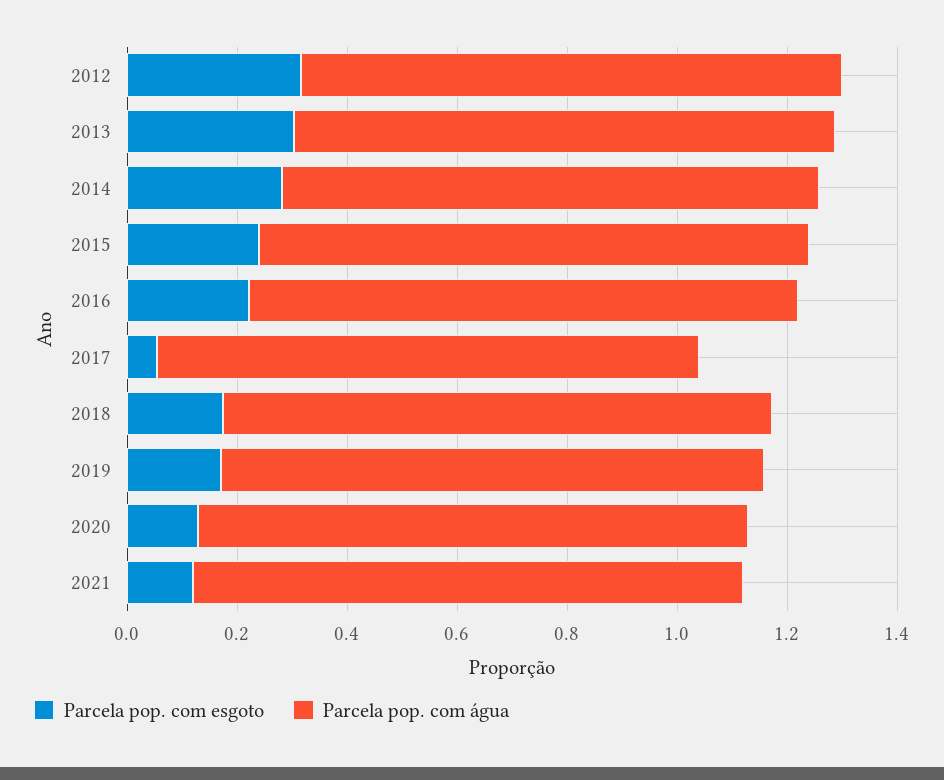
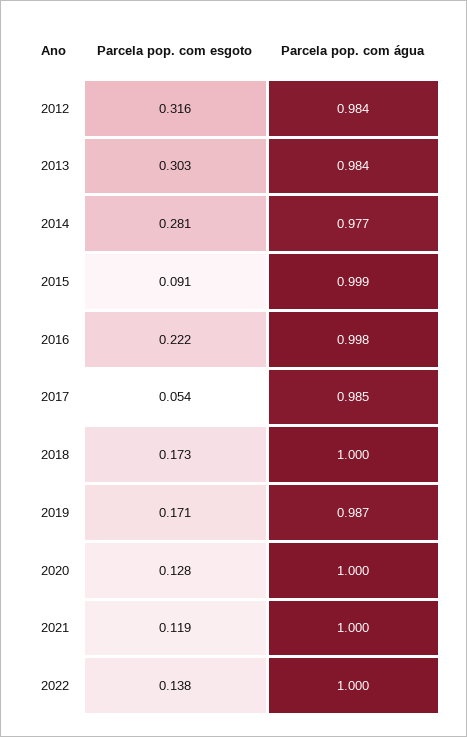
Parcela pop. com esgoto, 2015: 0.25 -> 0.091
Parcela pop. com esgoto, 2022: none -> 0.138
Parcela pop. com água, 2022: none -> 1

